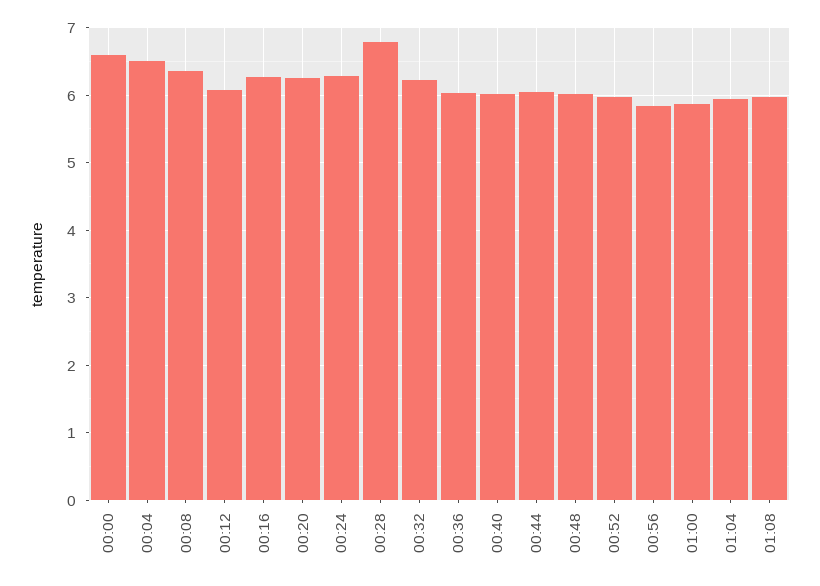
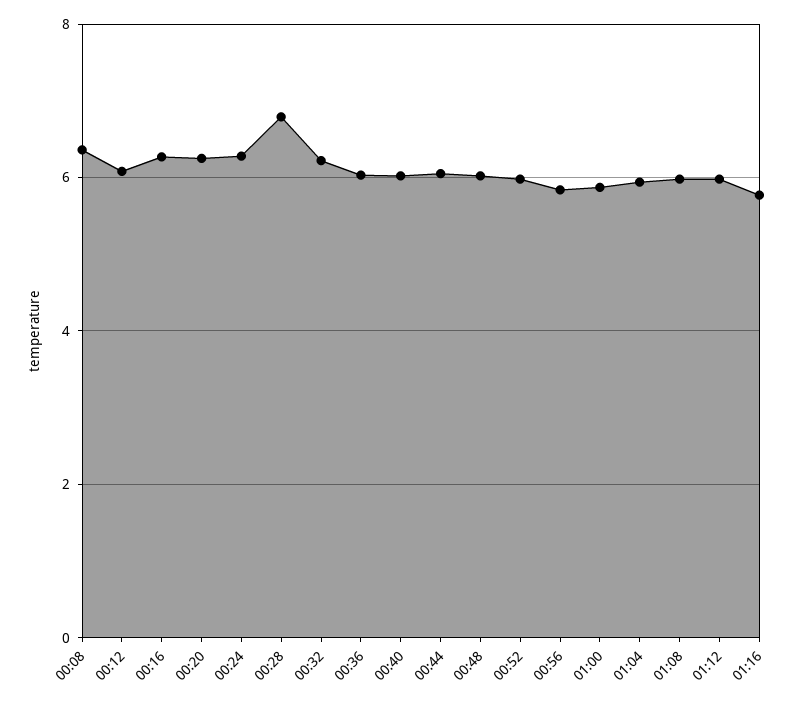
00:00: 6.6 -> none
00:04: 6.5 -> none
01:12: none -> 6
01:16: none -> 5.8

